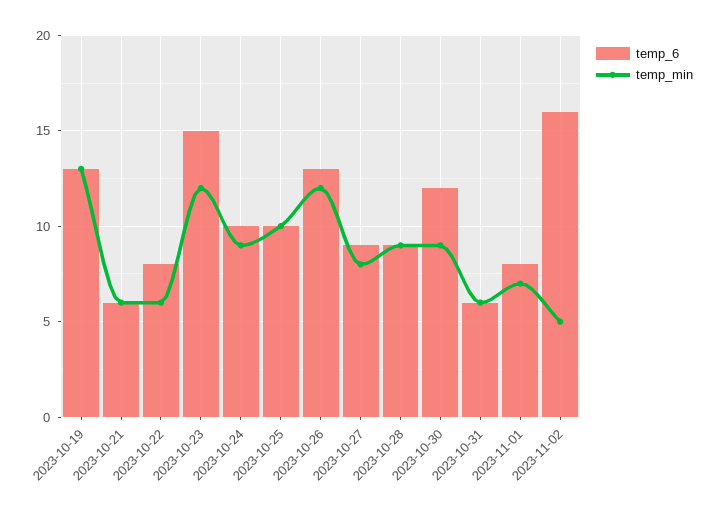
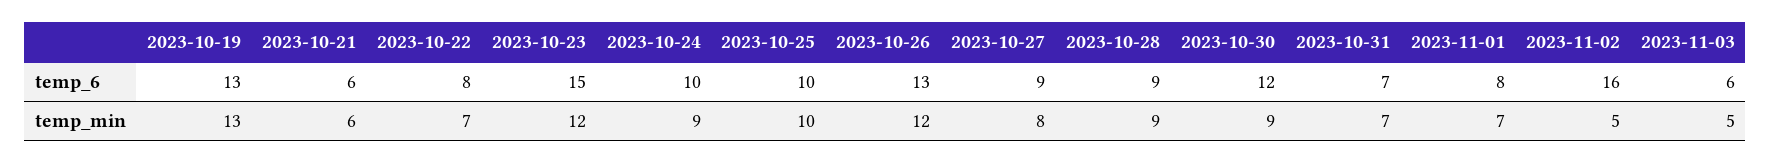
temp_min, 2023-10-22: 6 -> 7
temp_6, 2023-10-31: 6 -> 7
temp_min, 2023-10-31: 6 -> 7
temp_6, 2023-11-03: none -> 6
temp_min, 2023-11-03: none -> 5

